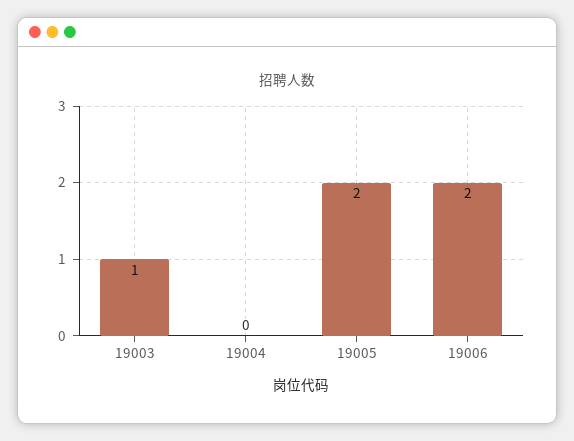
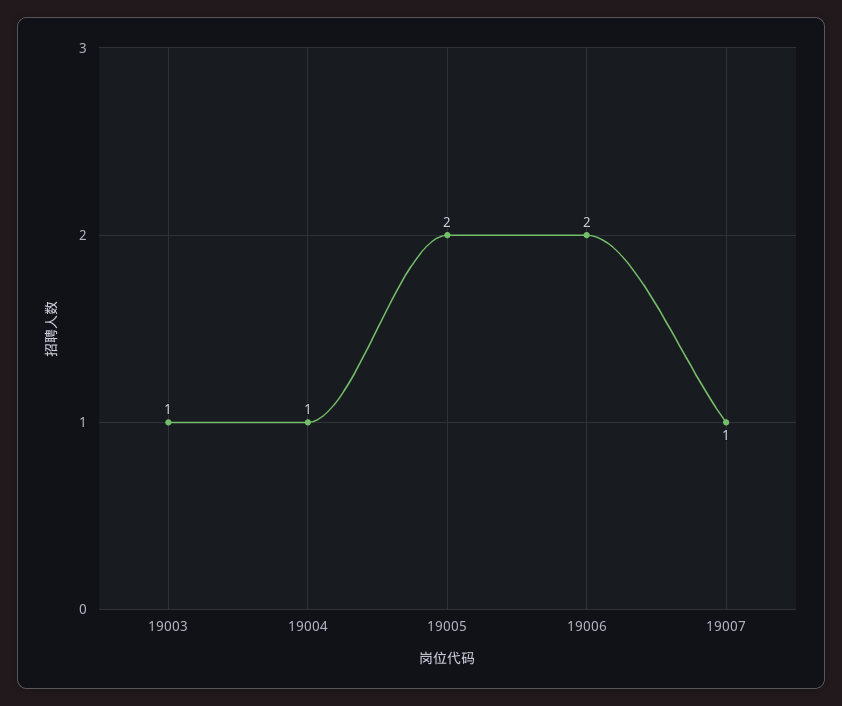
19004: 0 -> 1
19007: none -> 1

